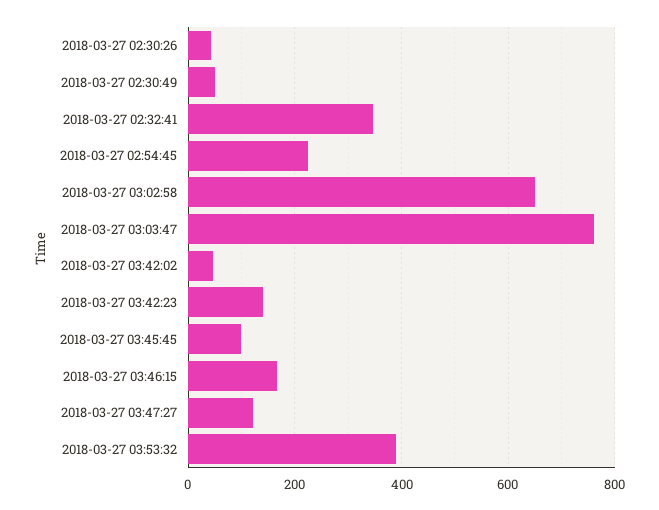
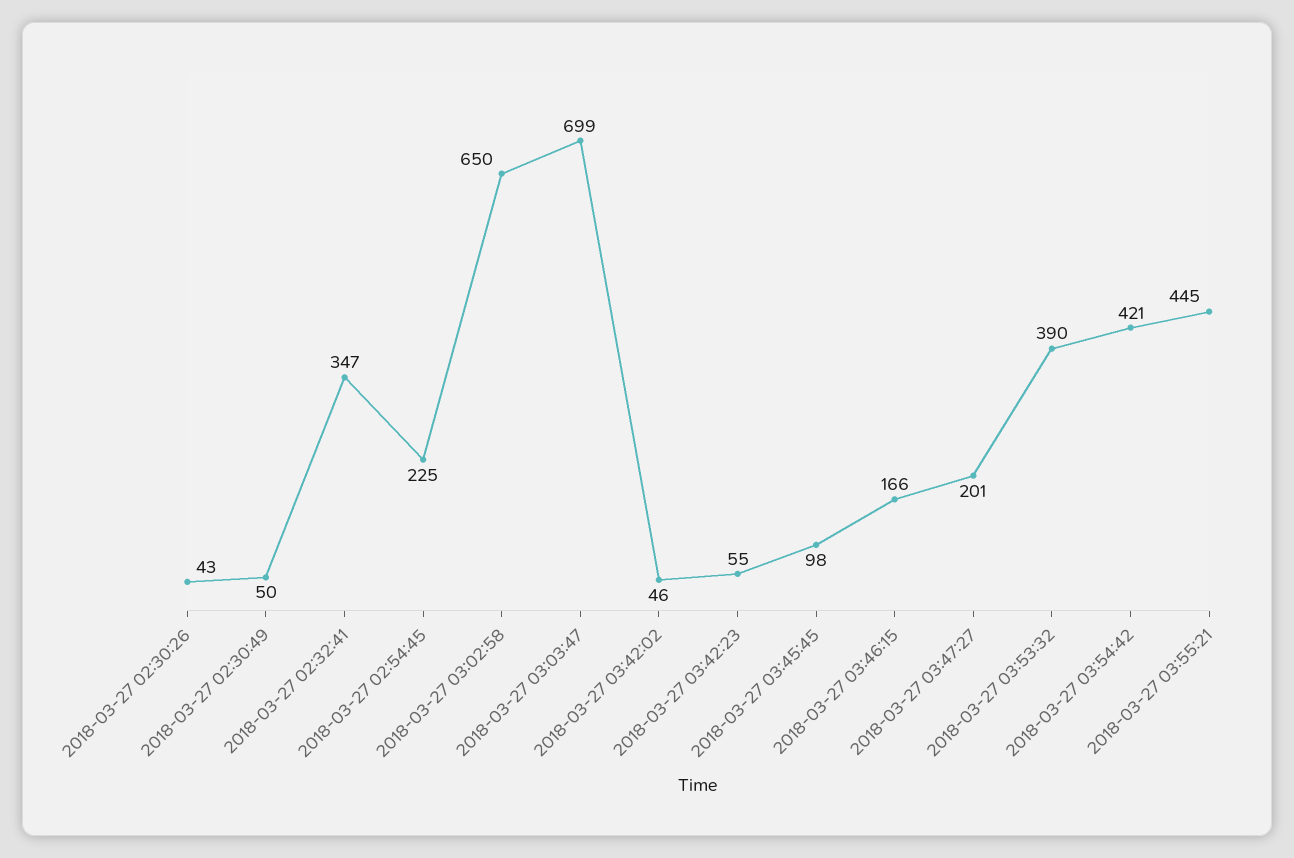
2018-03-27 03:03:47: 760 -> 699
2018-03-27 03:42:23: 140 -> 55
2018-03-27 03:47:27: 120 -> 201
2018-03-27 03:54:42: none -> 421
2018-03-27 03:55:21: none -> 445

